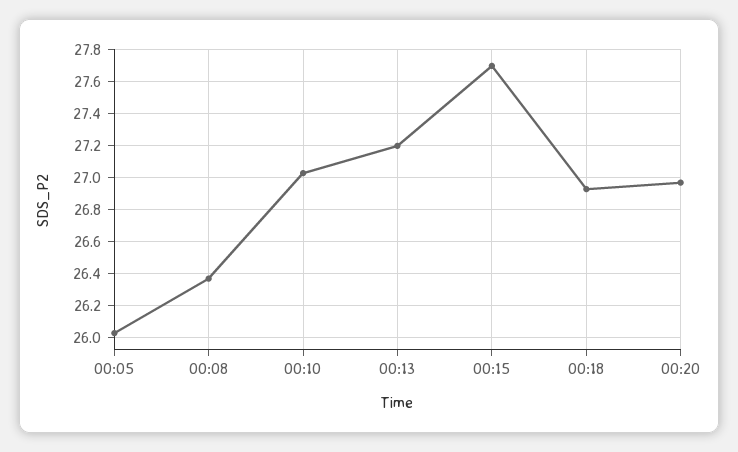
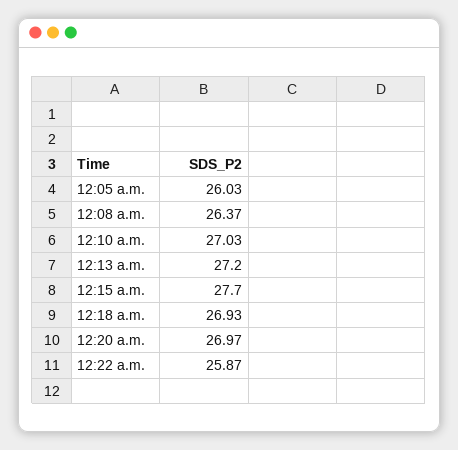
12:22 a.m.: none -> 25.87

